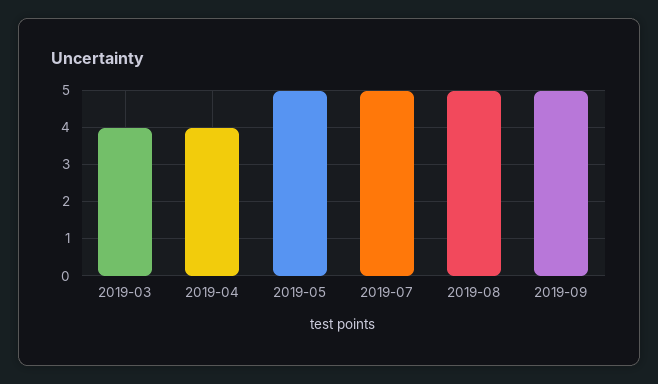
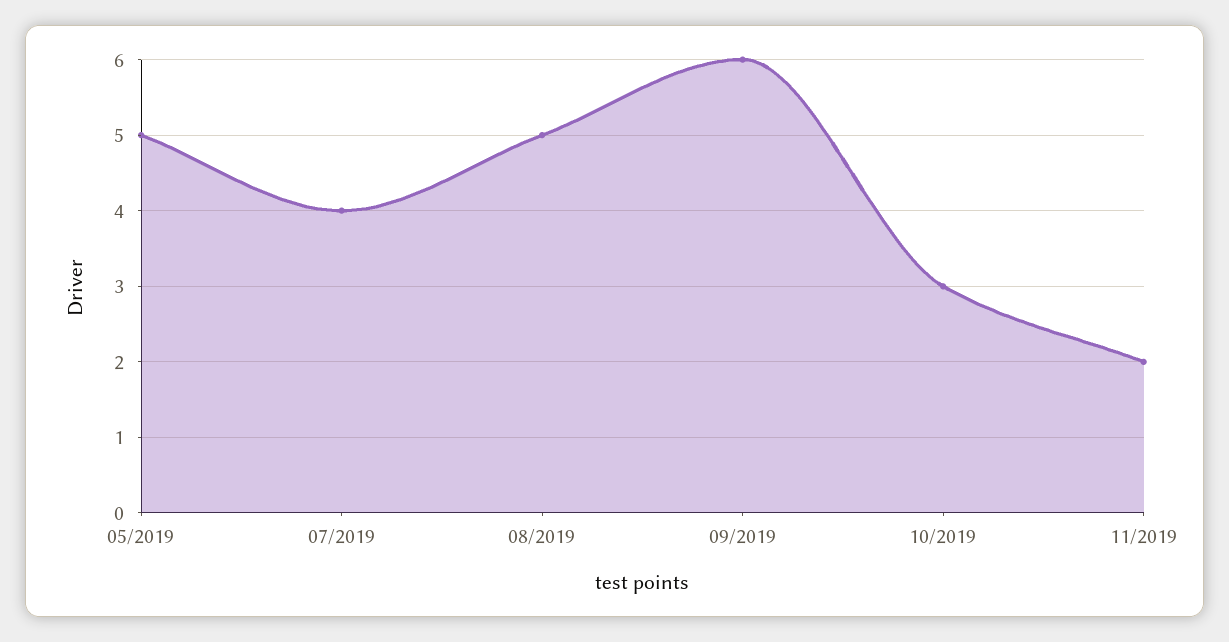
2019-03: 4 -> none
2019-04: 4 -> none
2019-07: 5 -> 4
2019-09: 5 -> 6
10/2019: none -> 3
11/2019: none -> 2

